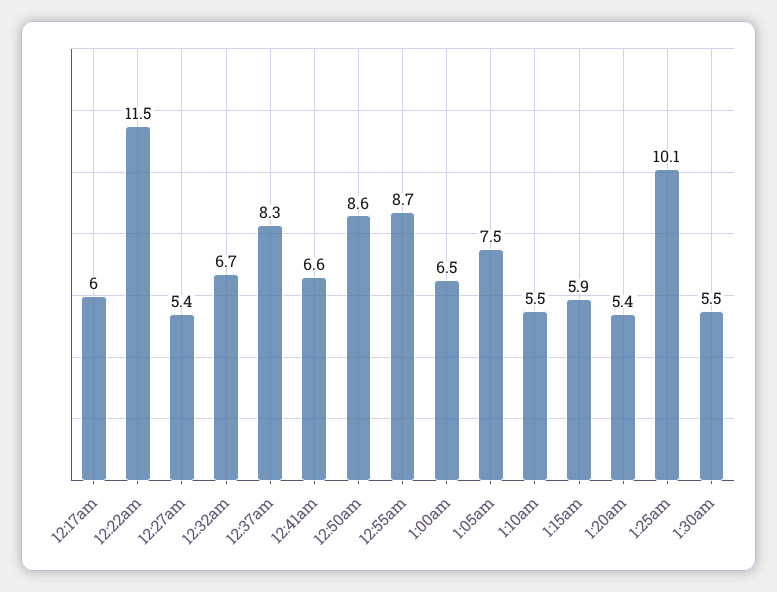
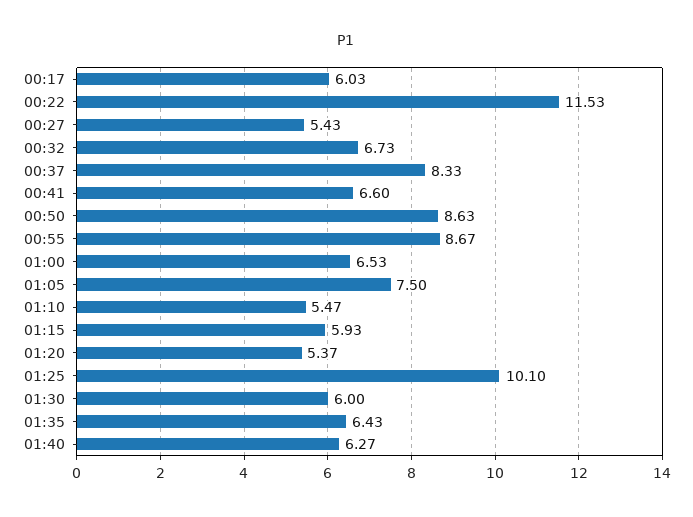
1:30am: 5.5 -> 6
01:35: none -> 6.43
01:40: none -> 6.27

